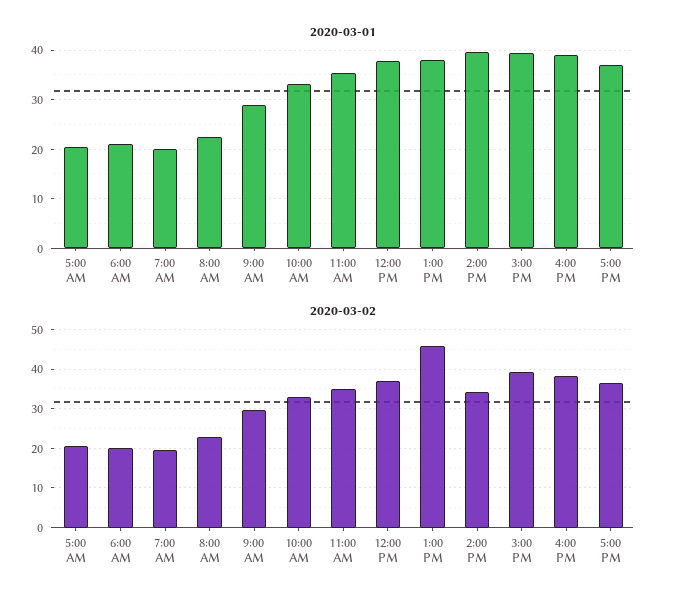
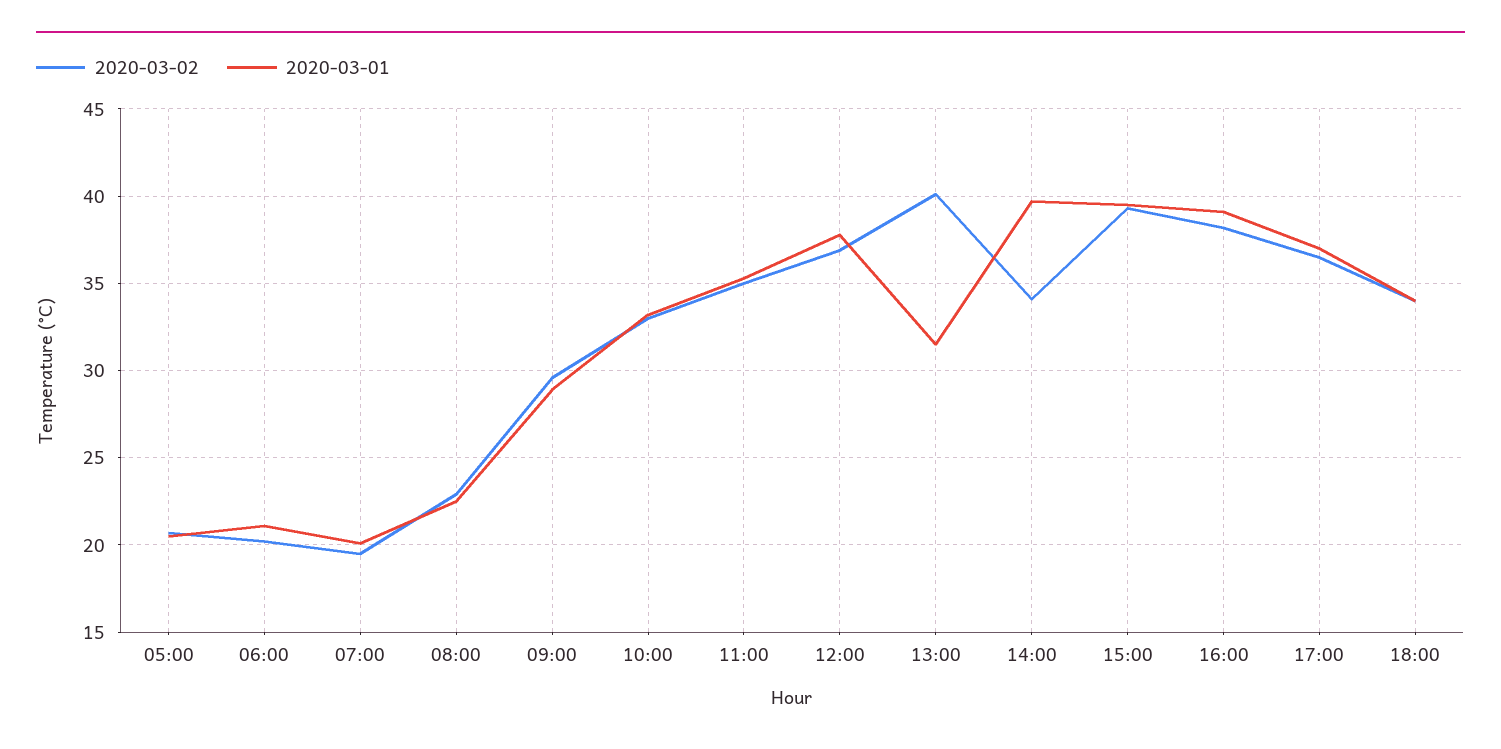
2020-03-01, 1:00 PM: 38 -> 31.5
2020-03-02, 1:00 PM: 46 -> 40
2020-03-02, 18:00: none -> 34
2020-03-01, 18:00: none -> 34

